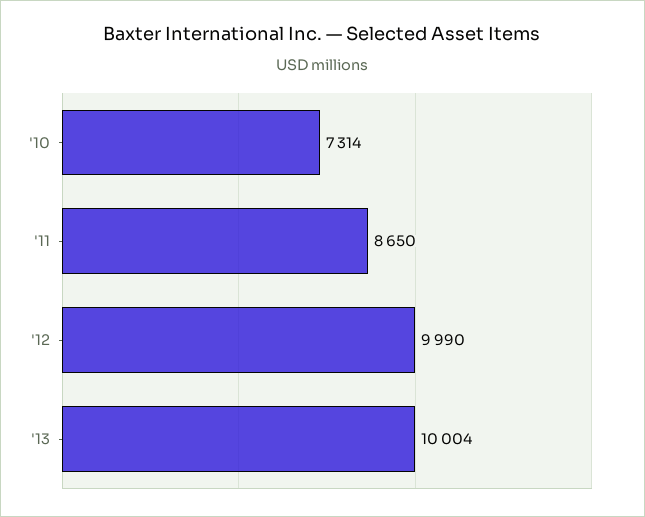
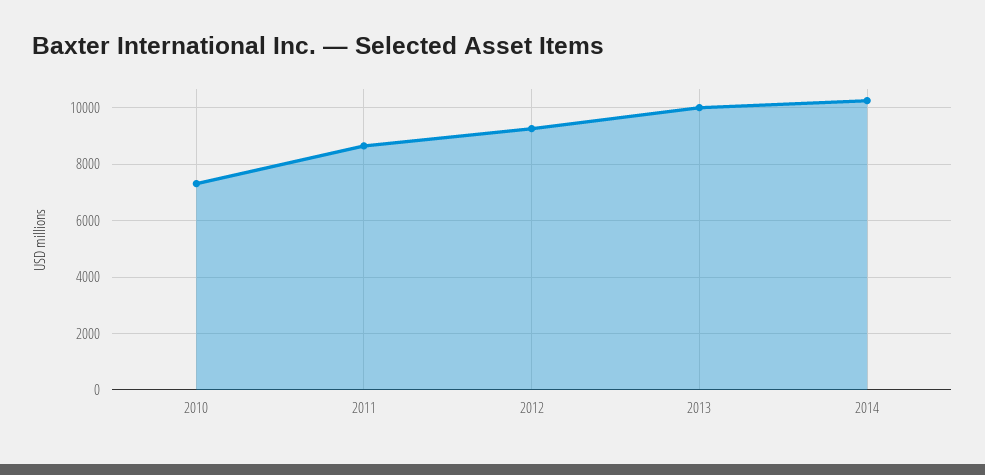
'12: 9990 -> 9250
2014: none -> 10250

